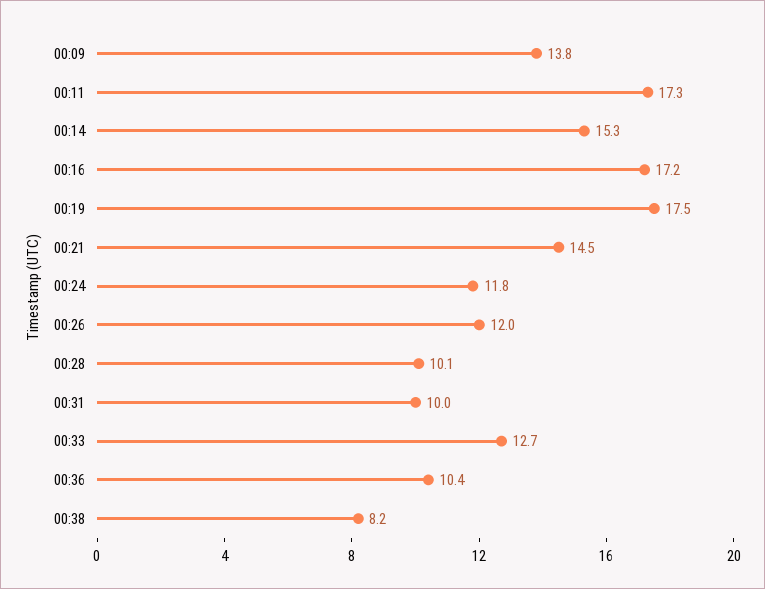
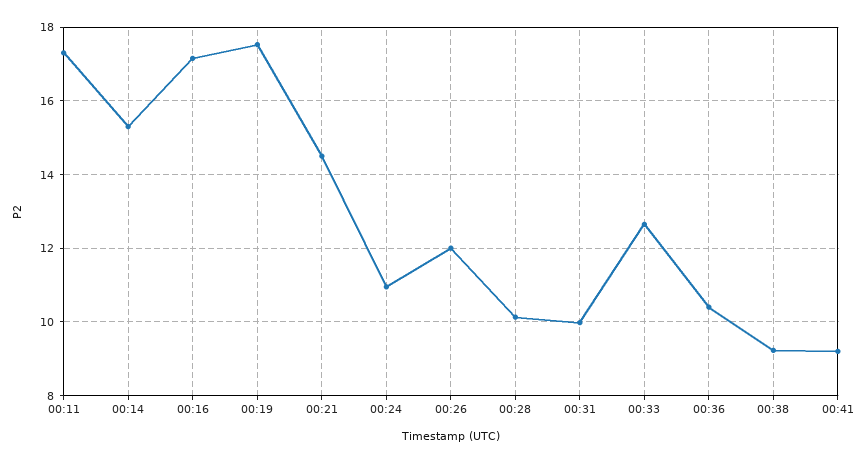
00:09: 13.8 -> none
00:24: 11.8 -> 11
00:38: 8.2 -> 9.2
00:41: none -> 9.2

